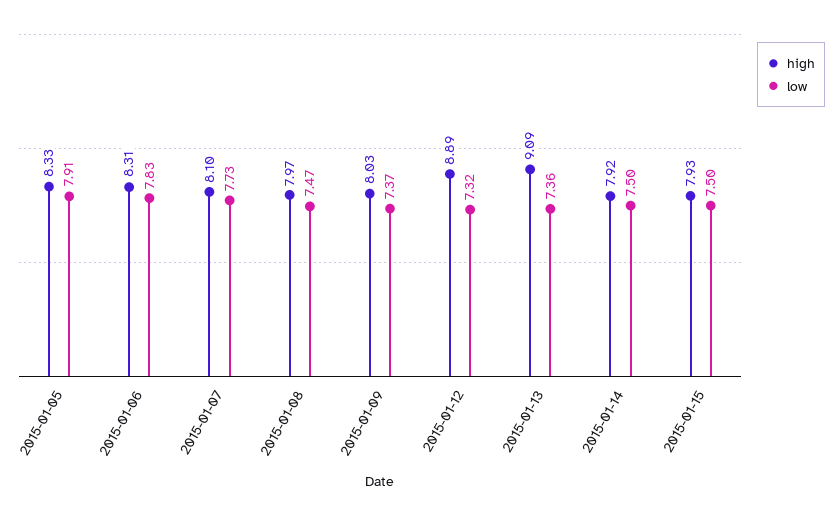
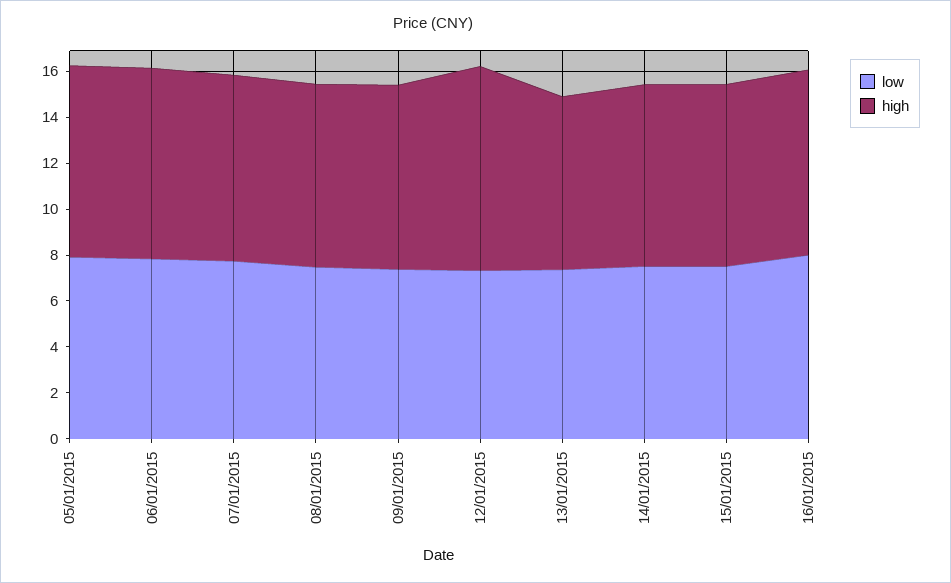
high, 2015-01-13: 9.09 -> 7.5
low, 16/01/2015: none -> 8
high, 16/01/2015: none -> 8

